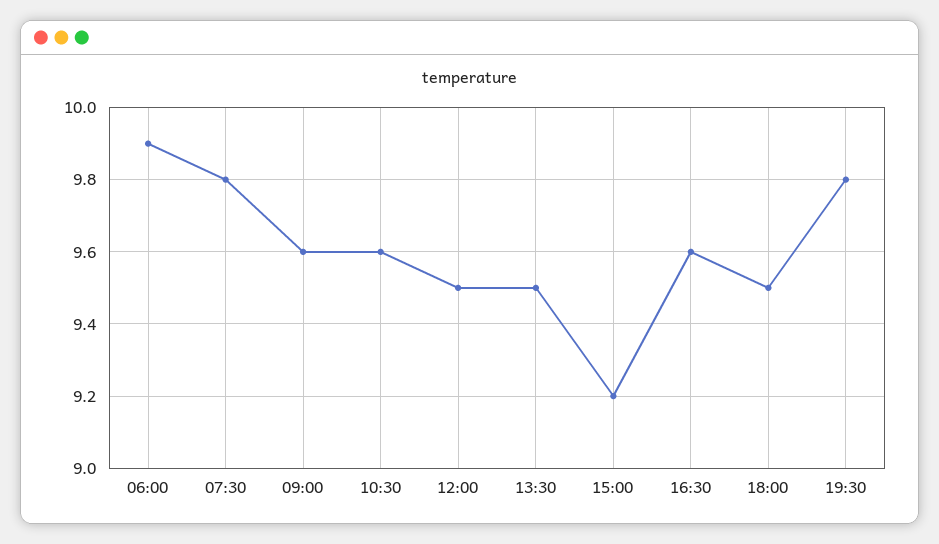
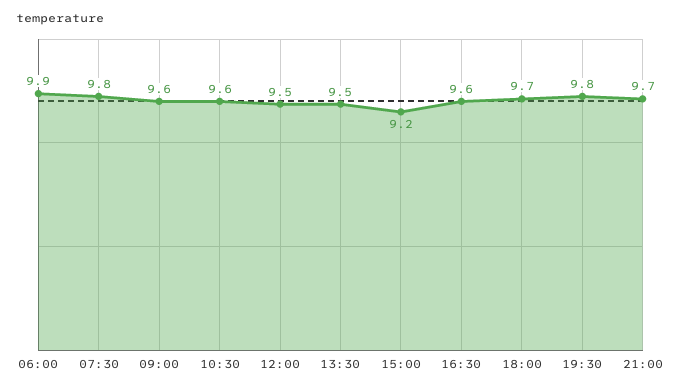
18:00: 9.5 -> 9.7
21:00: none -> 9.7

